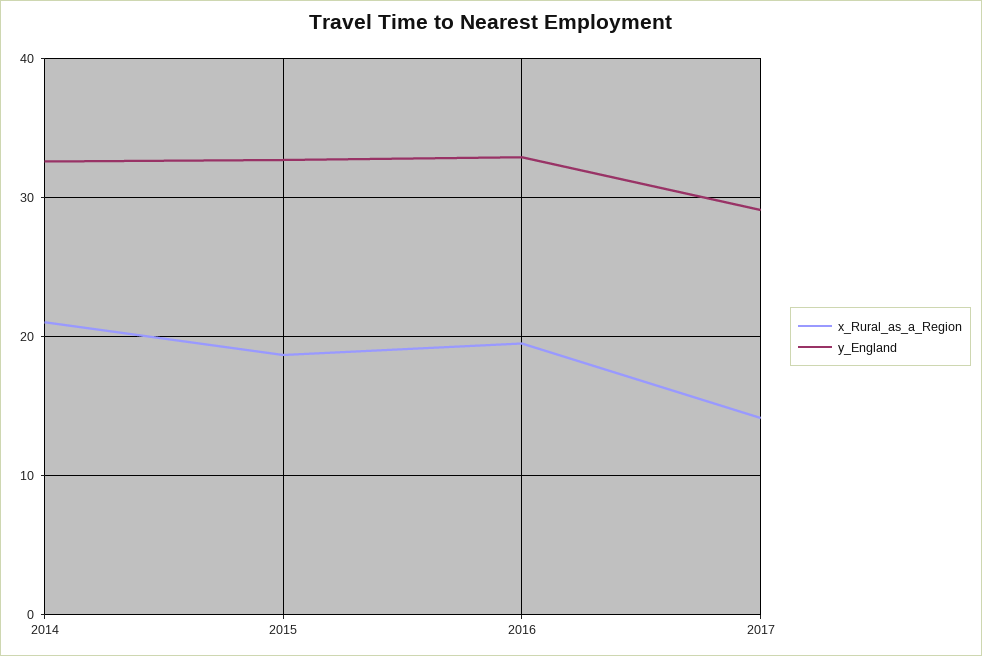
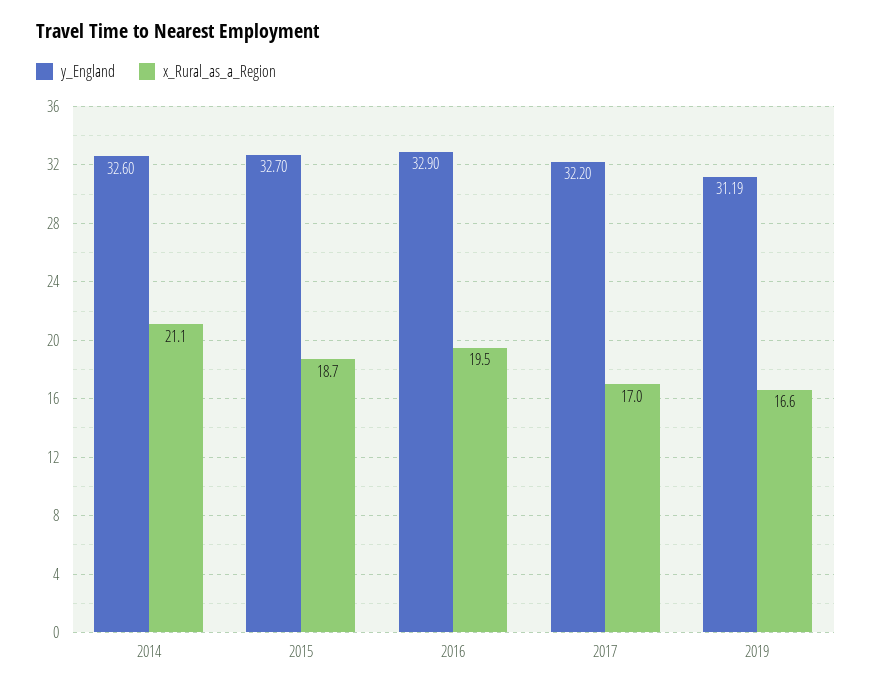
x_Rural_as_a_Region, 2017: 14 -> 17
y_England, 2017: 29 -> 32.2
y_England, 2019: none -> 31.19
x_Rural_as_a_Region, 2019: none -> 16.6

